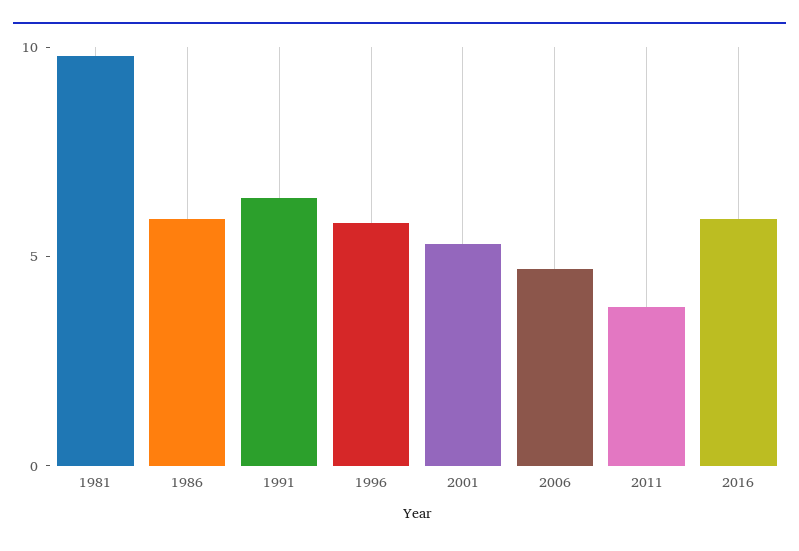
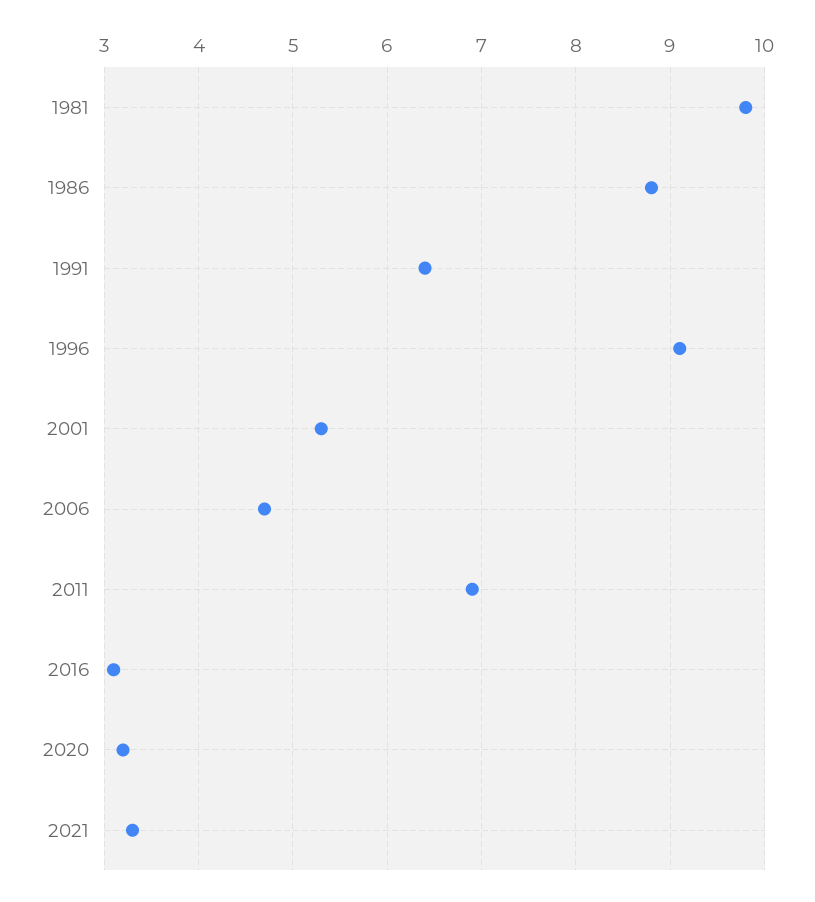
1986: 6 -> 8.8
1996: 6 -> 9.1
2011: 4 -> 6.9
2016: 6 -> 3.1
2020: none -> 3.2
2021: none -> 3.3

